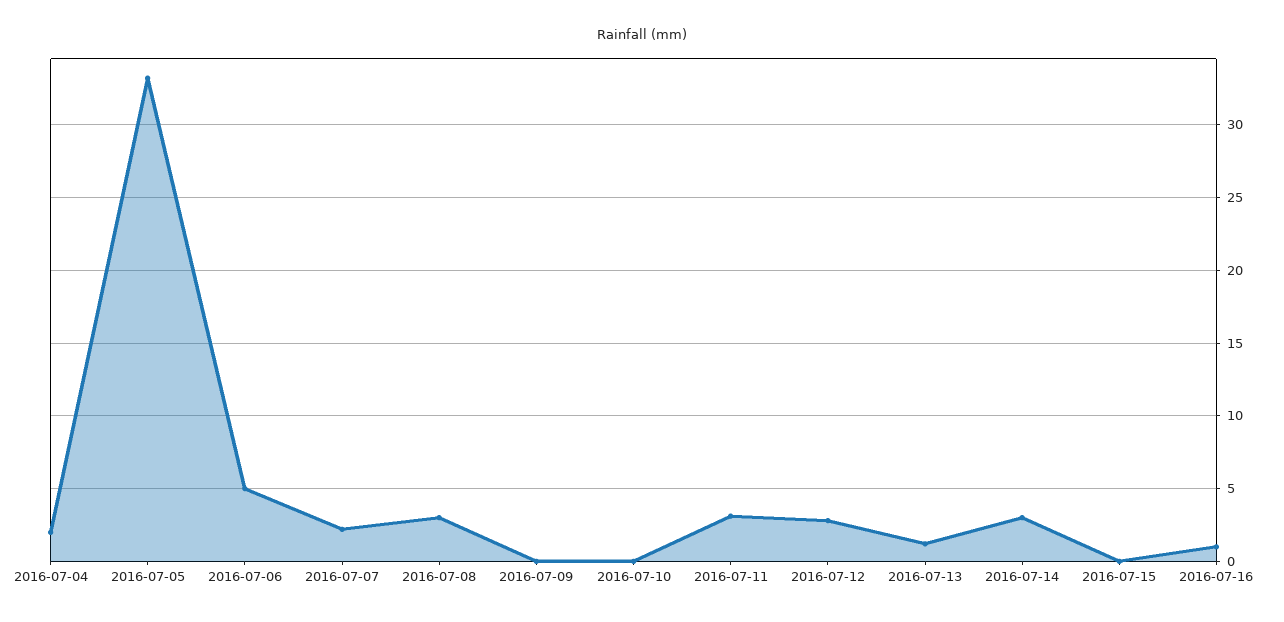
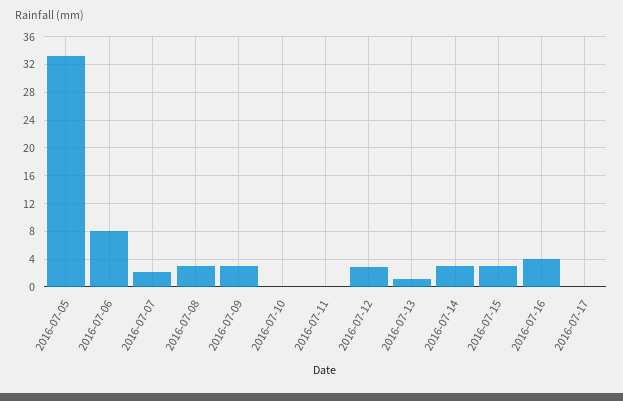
2016-07-04: 2 -> none
2016-07-06: 5 -> 8
2016-07-09: 0 -> 3
2016-07-11: 3 -> 0
2016-07-15: 0 -> 3
2016-07-16: 1 -> 4
2016-07-17: none -> 0

